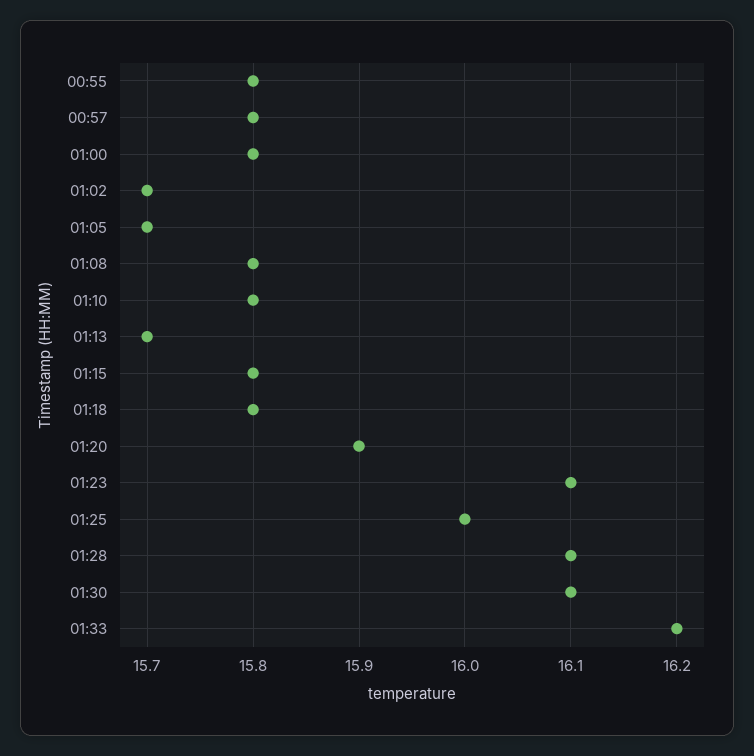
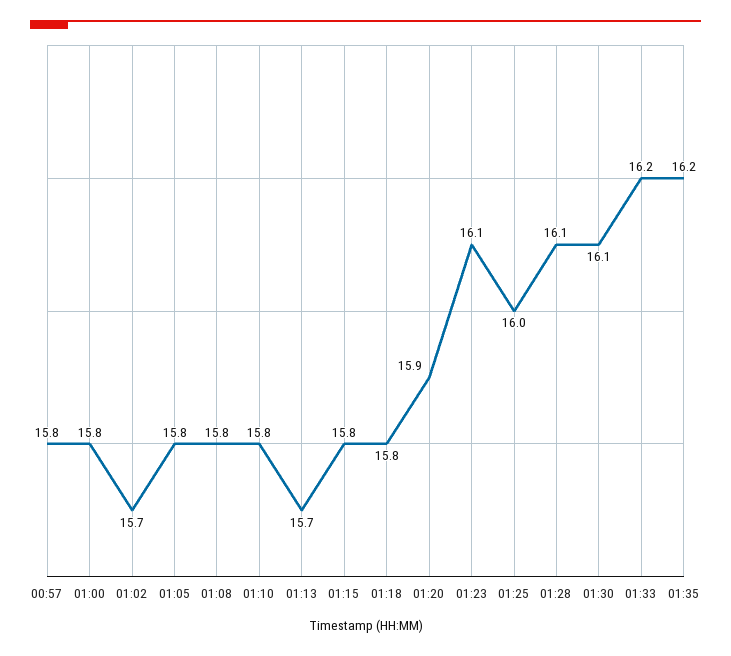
00:55: 15.8 -> none
01:05: 15.7 -> 15.8
01:35: none -> 16.2

